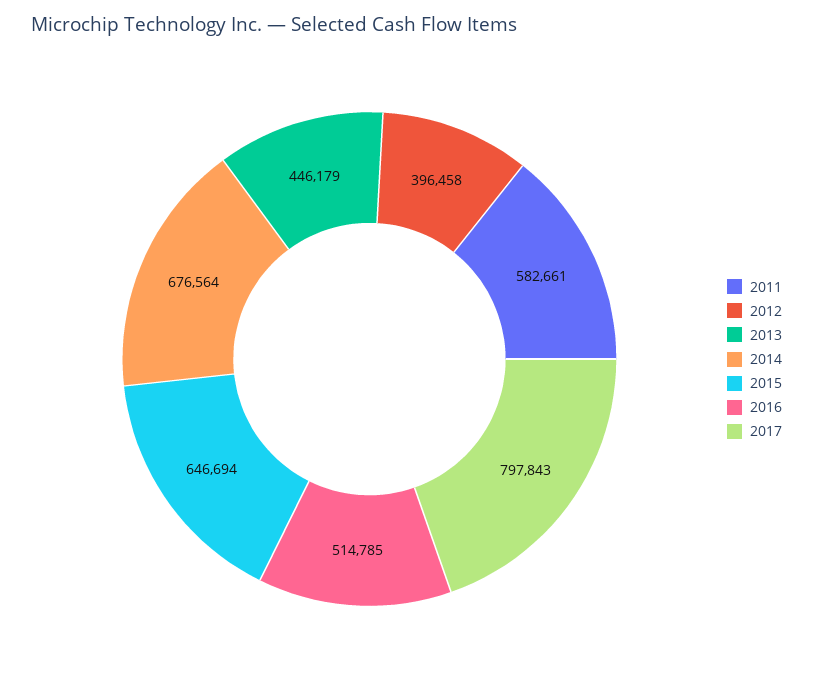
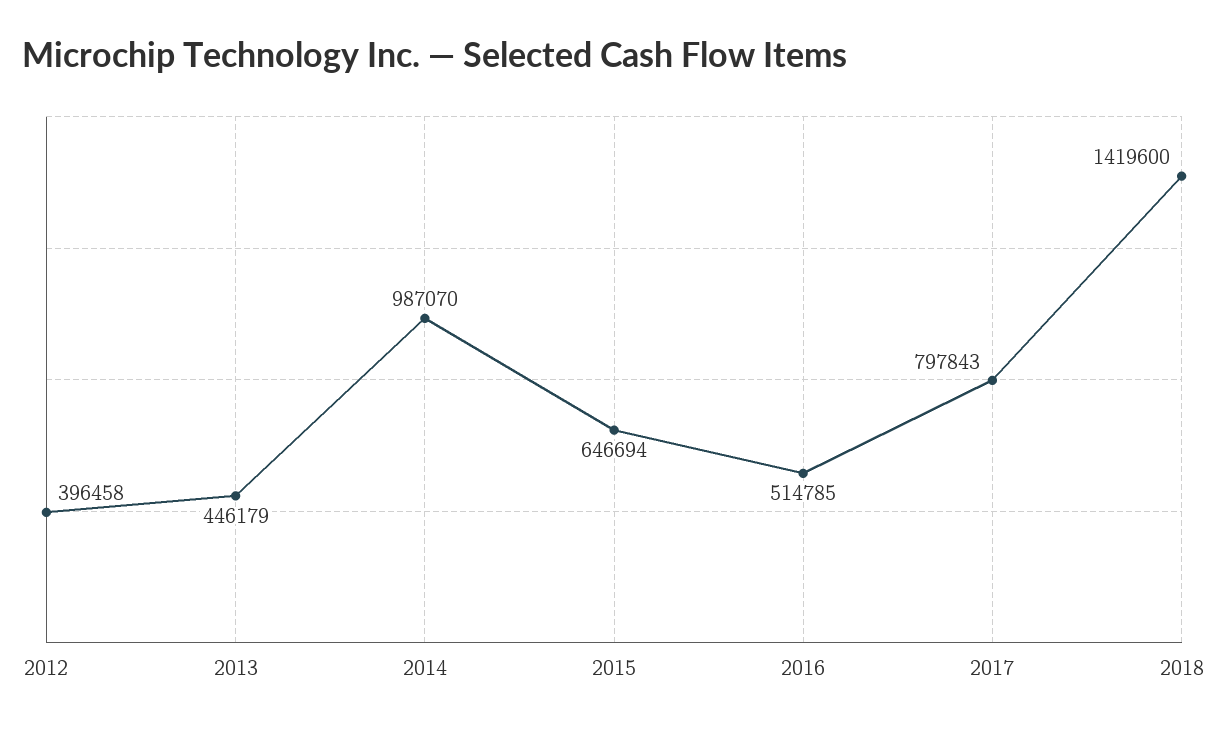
2011: 582661 -> none
2014: 676564 -> 987070
2018: none -> 1419600

